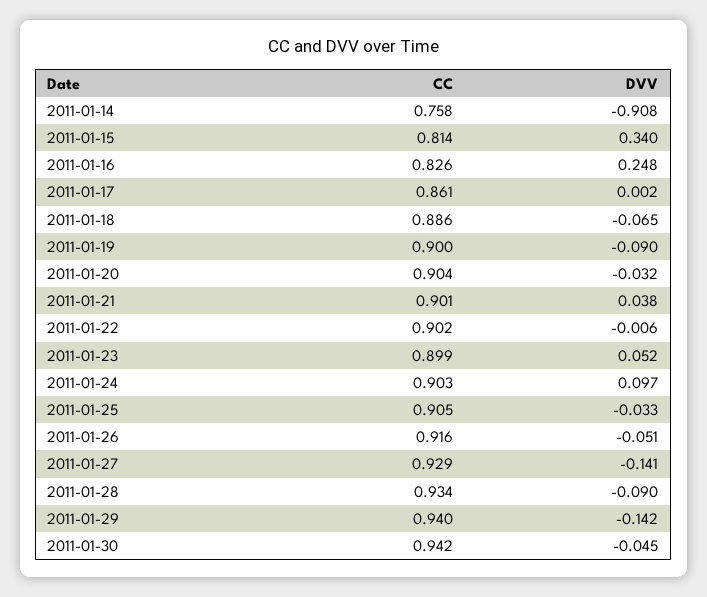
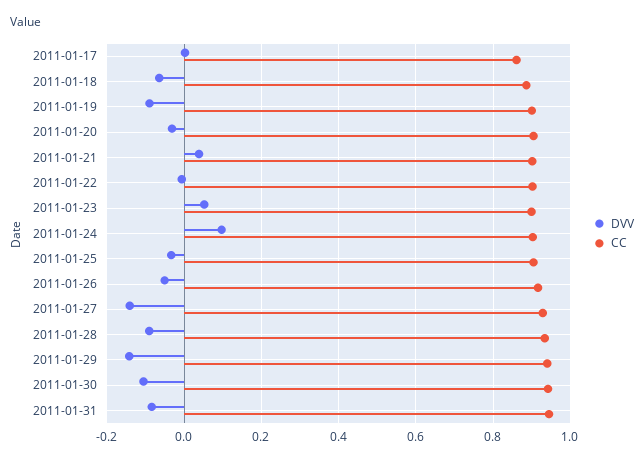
CC, 2011-01-14: 0.758 -> none
DVV, 2011-01-14: -0.908 -> none
CC, 2011-01-15: 0.814 -> none
DVV, 2011-01-15: 0.34 -> none
CC, 2011-01-16: 0.826 -> none
DVV, 2011-01-16: 0.248 -> none
DVV, 2011-01-30: -0.045 -> -0.1
DVV, 2011-01-31: none -> -0.08
CC, 2011-01-31: none -> 0.94

